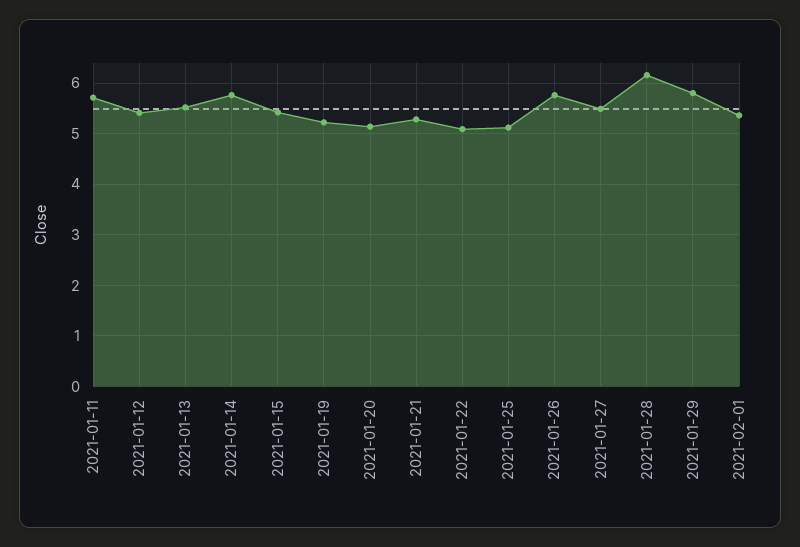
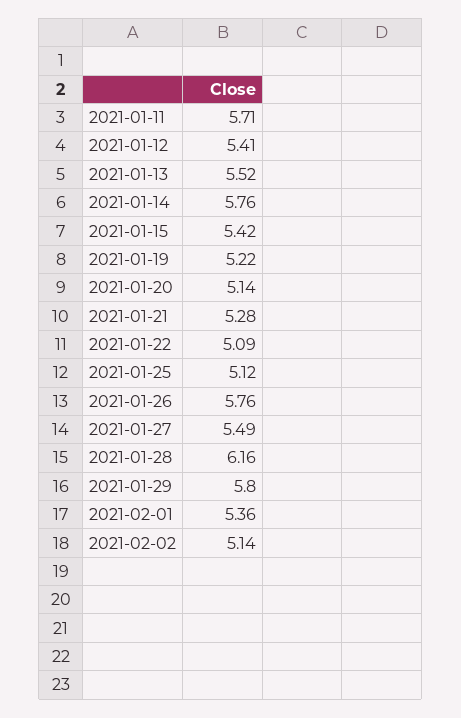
2021-02-02: none -> 5.14

